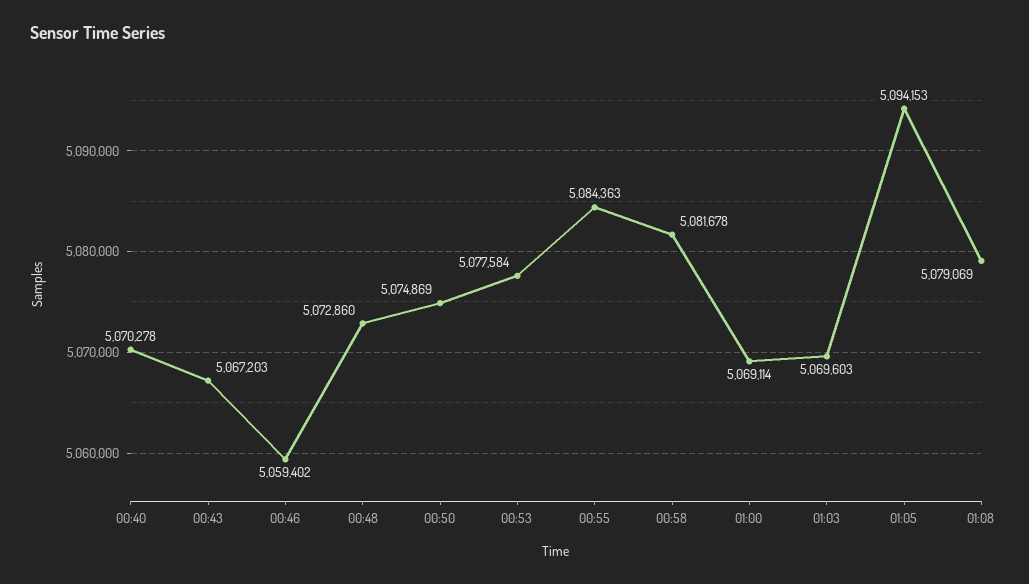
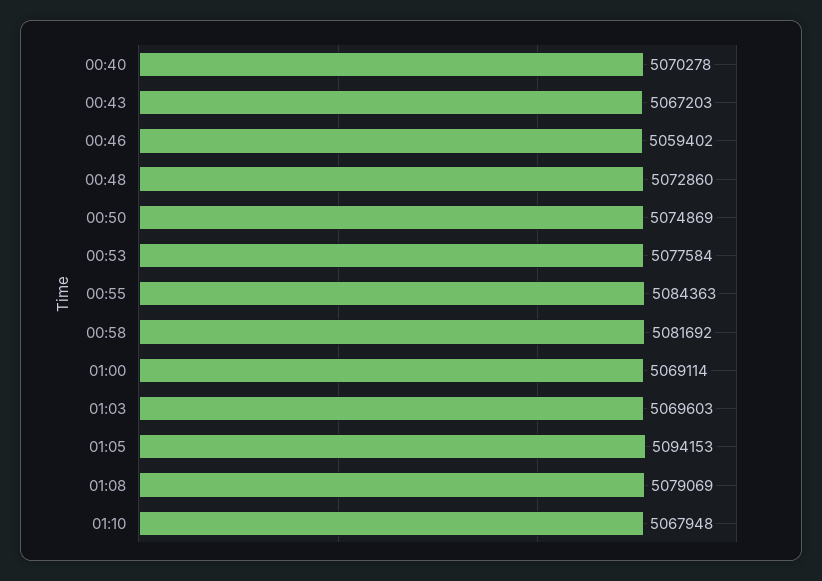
00:58: 5081678 -> 5081692
01:10: none -> 5067948

